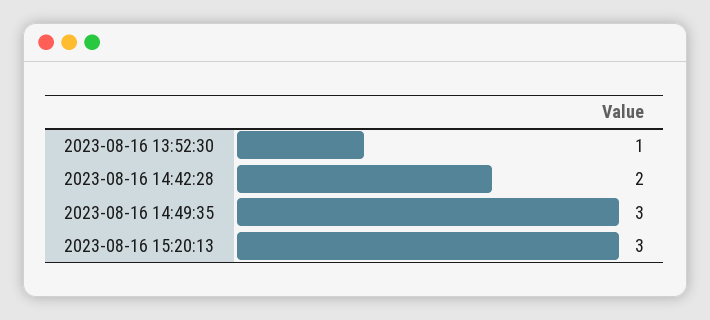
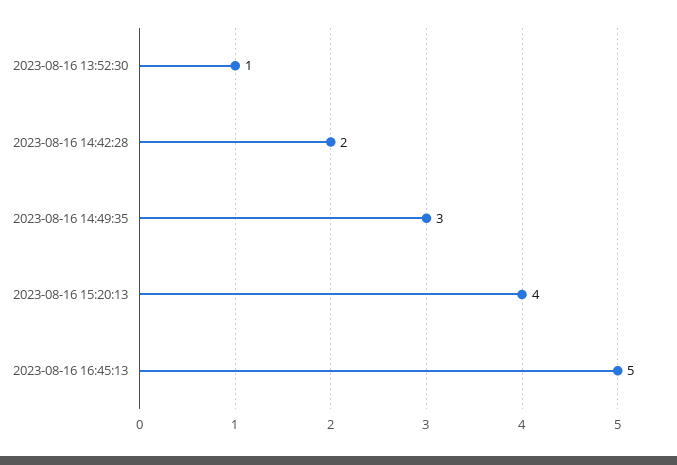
2023-08-16 15:20:13: 3 -> 4
2023-08-16 16:45:13: none -> 5

